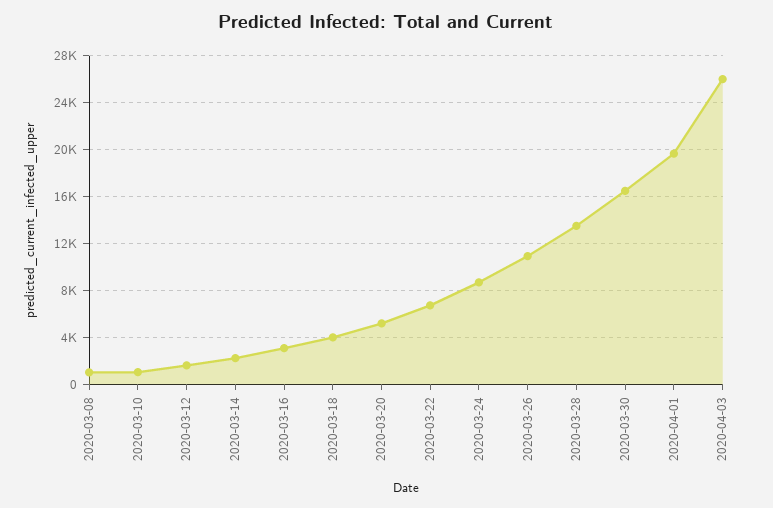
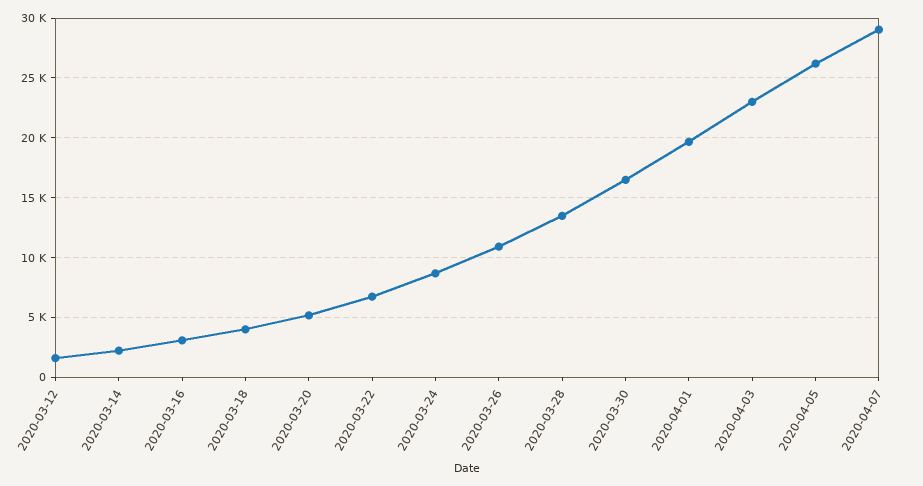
2020-03-08: 1000 -> none
2020-03-10: 1000 -> none
2020-04-03: 26000 -> 23000
2020-04-05: none -> 26000
2020-04-07: none -> 29000

